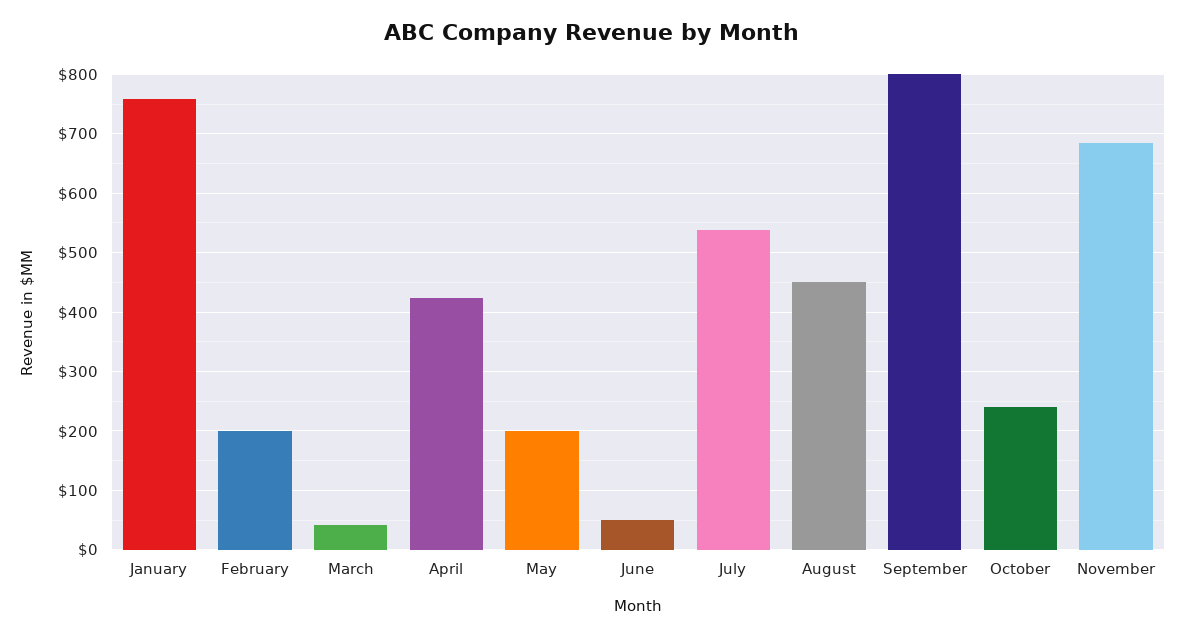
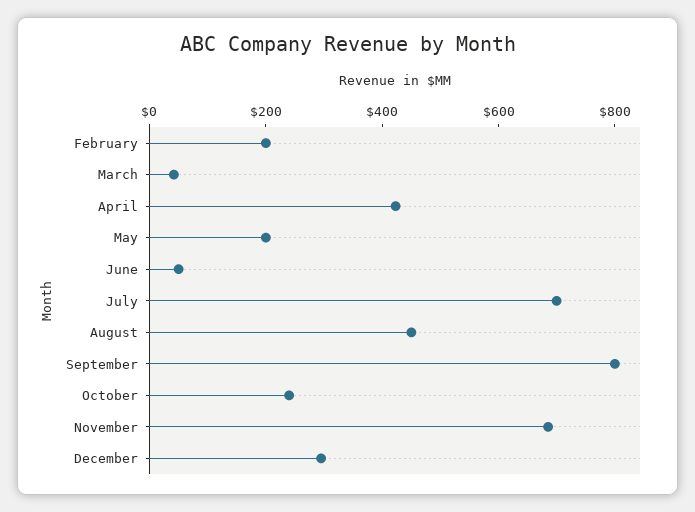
January: 760 -> none
July: 540 -> 700
December: none -> 300

